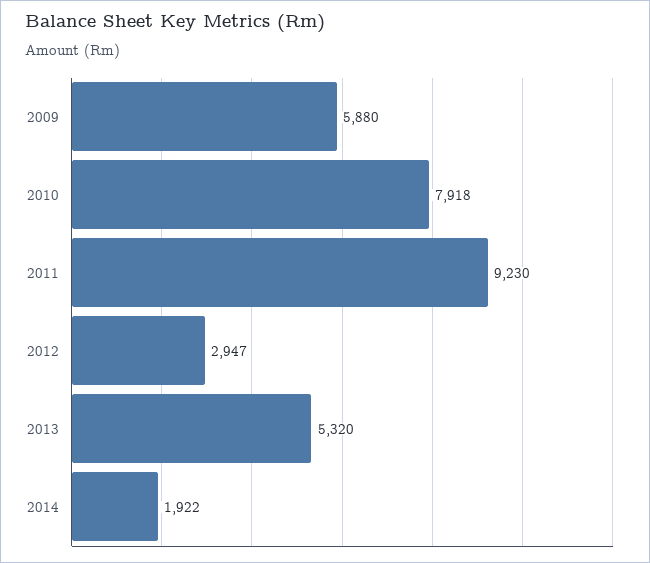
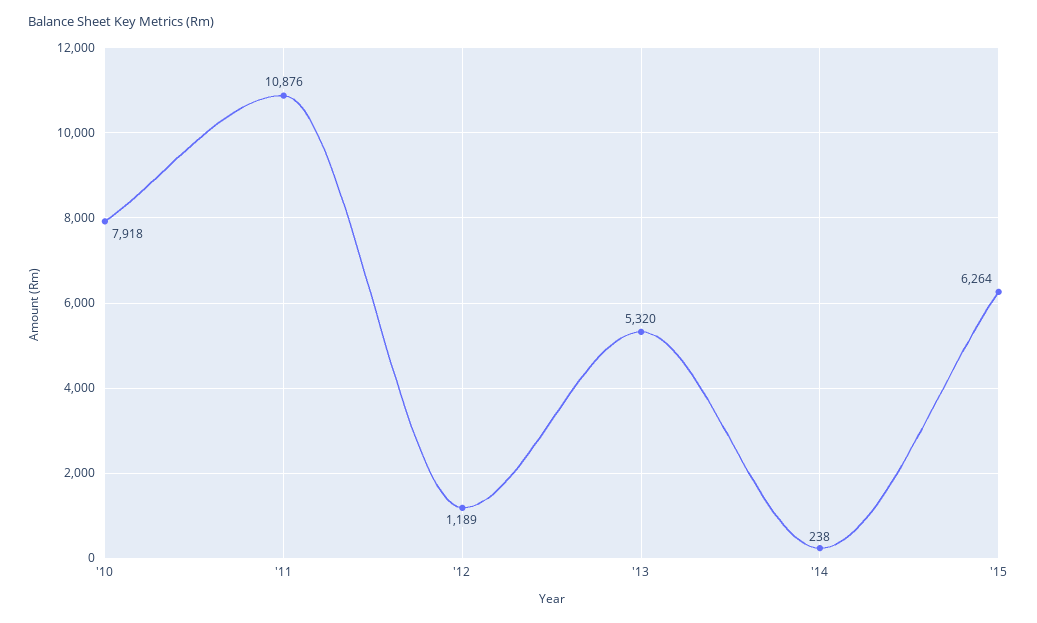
2009: 5880 -> none
2011: 9230 -> 10876
2012: 2947 -> 1189
2014: 1922 -> 238
'15: none -> 6264

